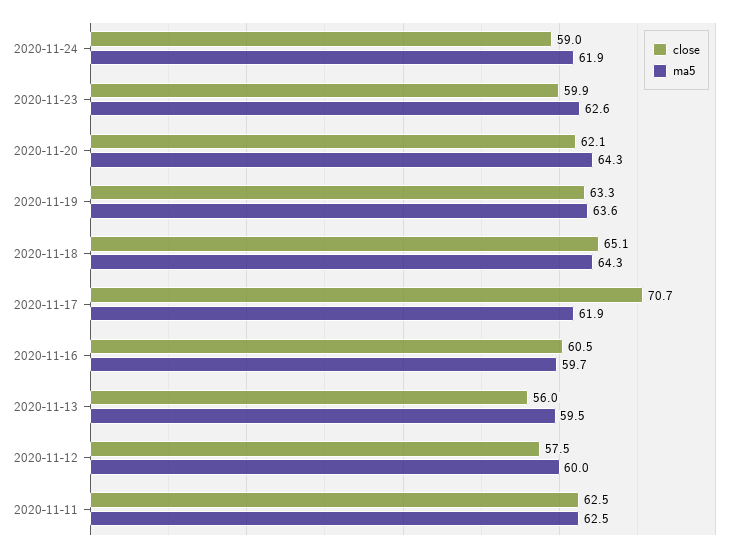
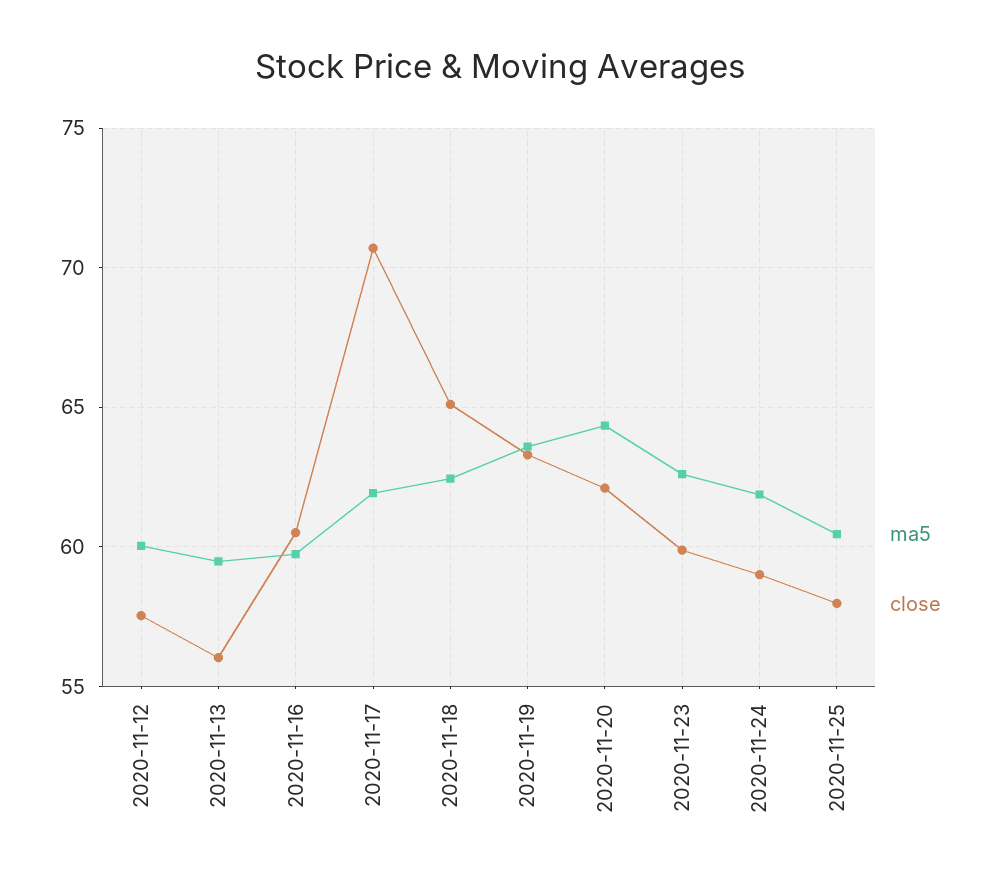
ma5, 2020-11-18: 64.3 -> 62.5
close, 2020-11-11: 62.5 -> none
ma5, 2020-11-11: 62.5 -> none
ma5, 2020-11-25: none -> 60.5
close, 2020-11-25: none -> 58

